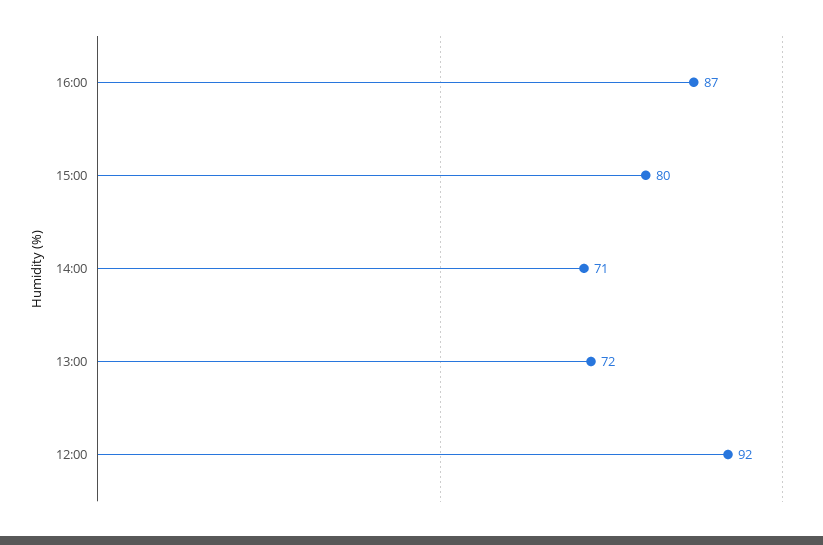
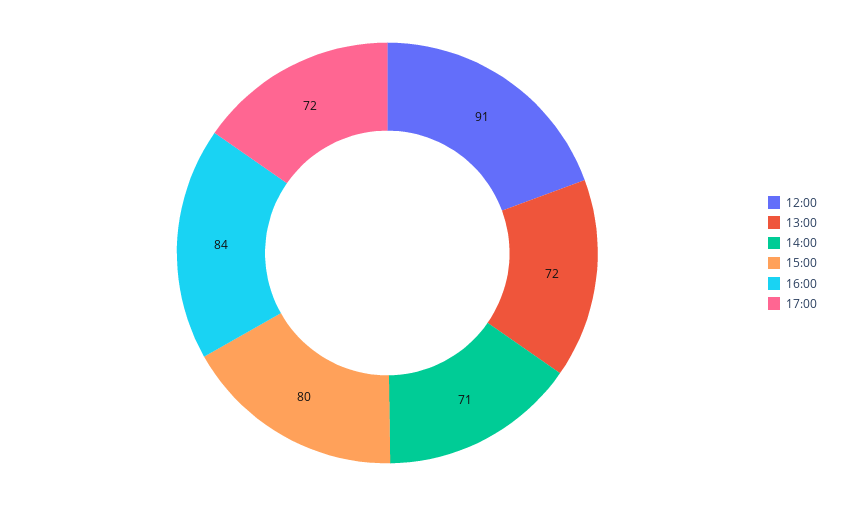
16:00: 87 -> 84
12:00: 92 -> 91
17:00: none -> 72

